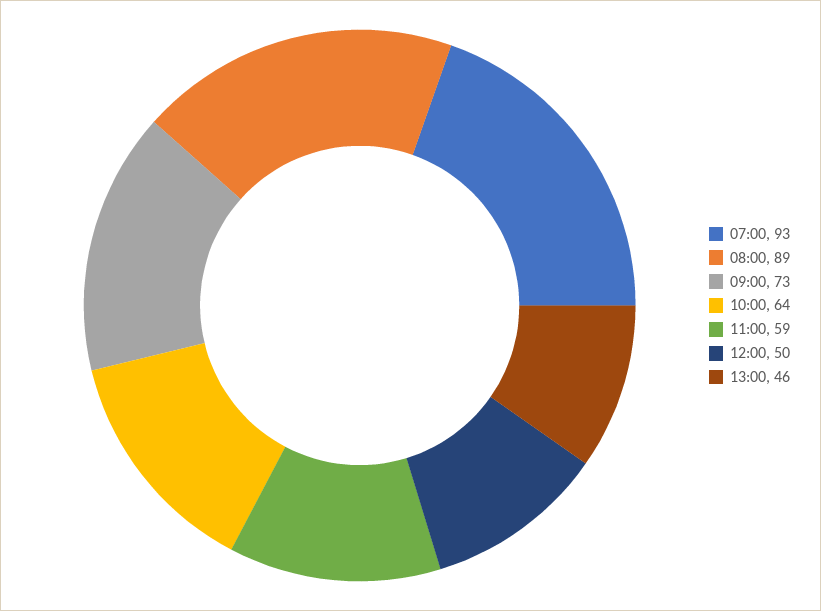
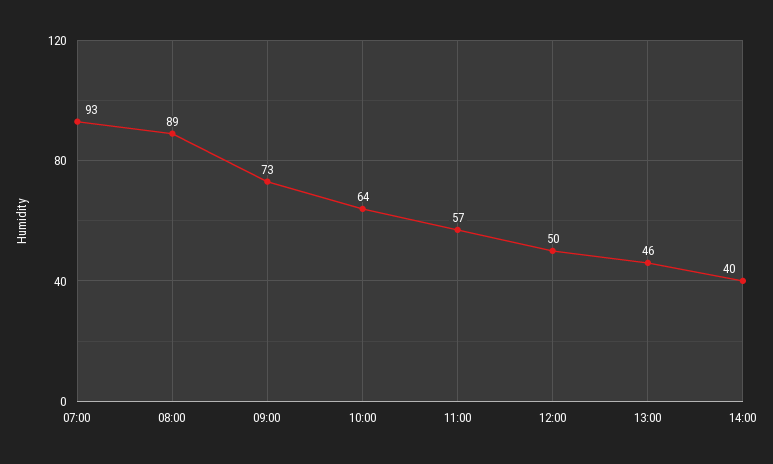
11:00: 59 -> 57
14:00: none -> 40

